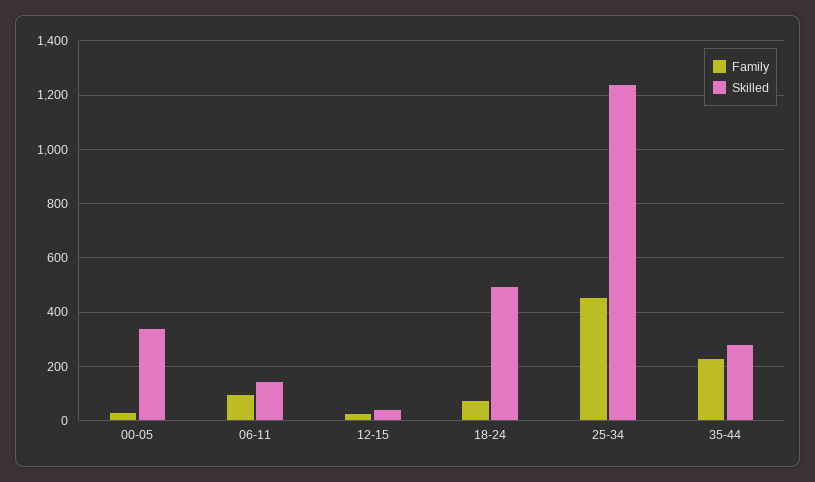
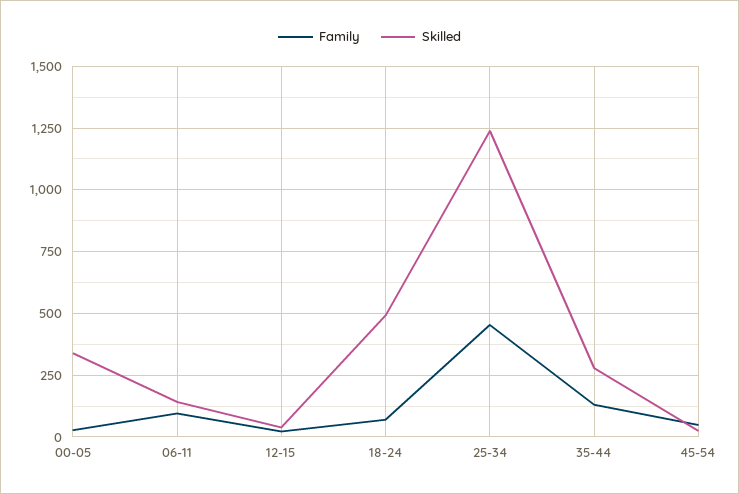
Family, 35-44: 225 -> 125
Family, 45-54: none -> 50
Skilled, 45-54: none -> 25

